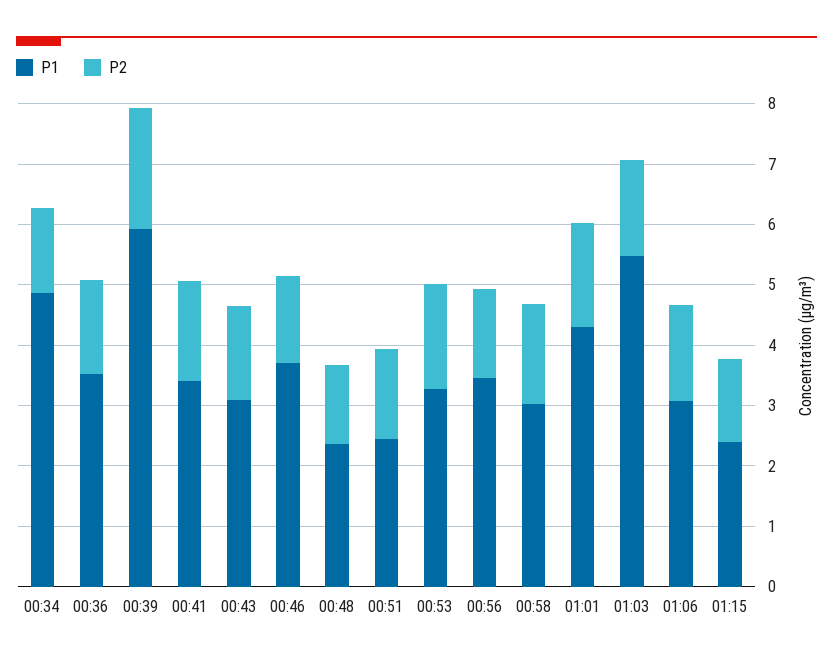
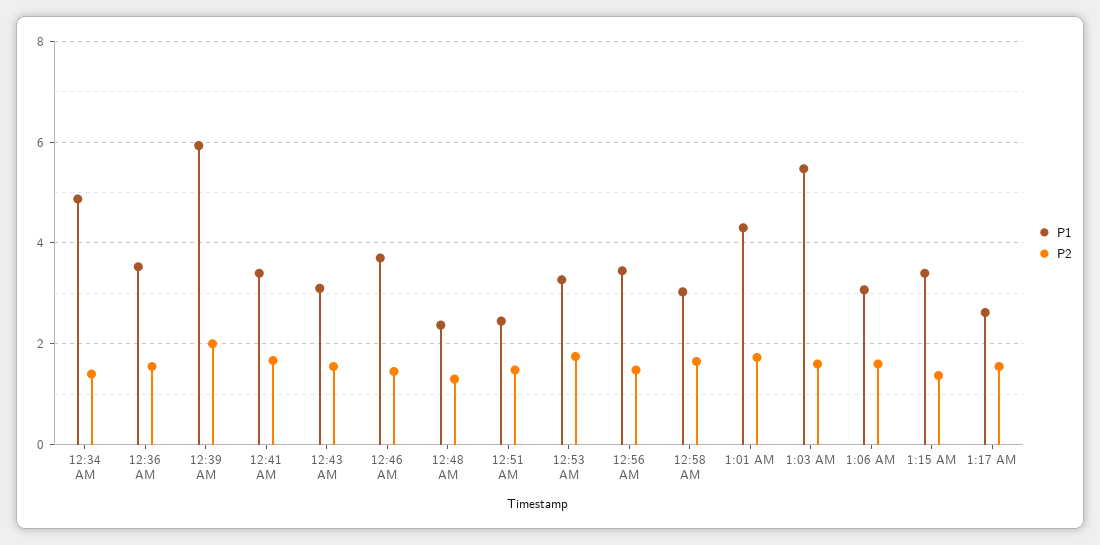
P1, 01:15: 2.4 -> 3.4
P1, 1:17 AM: none -> 2.6
P2, 1:17 AM: none -> 1.6

